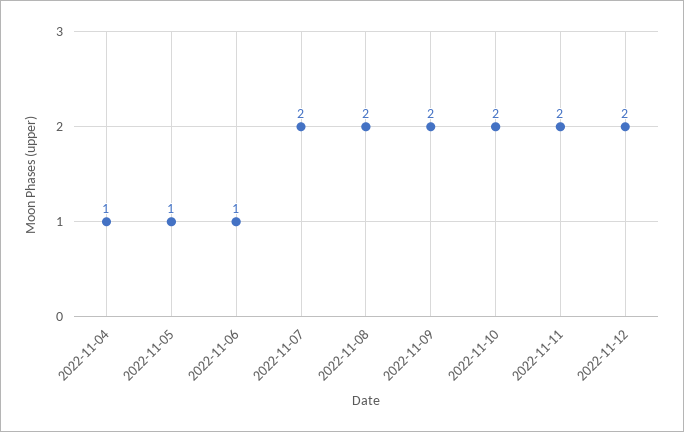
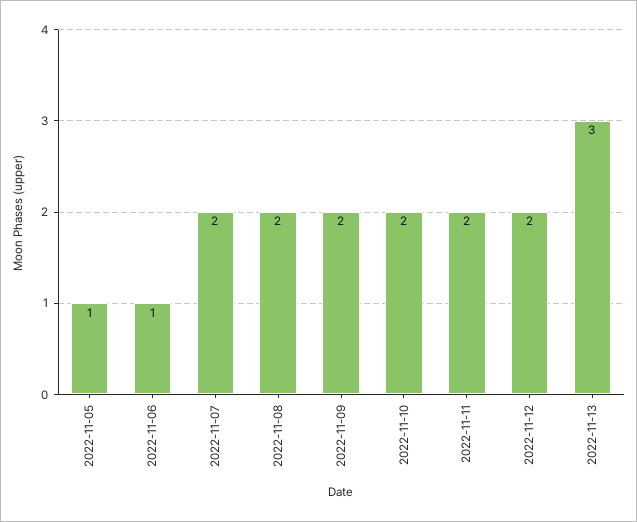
2022-11-04: 1 -> none
2022-11-13: none -> 3

